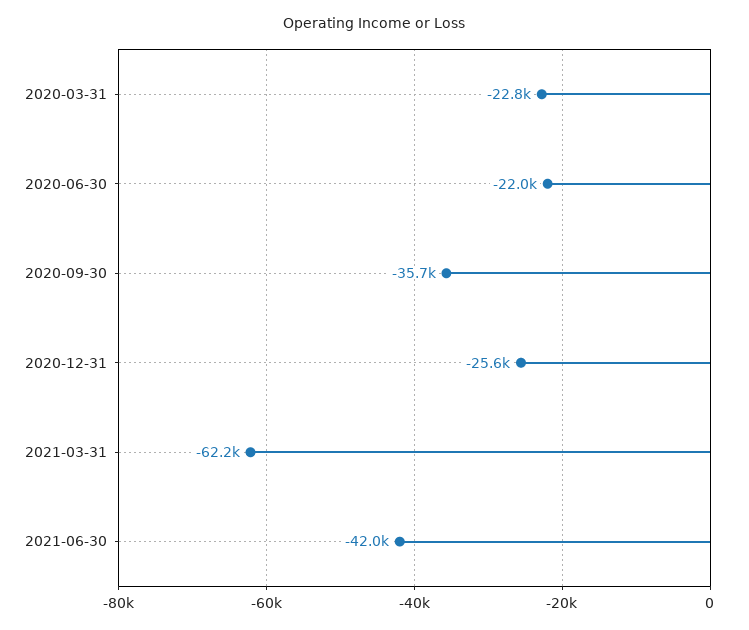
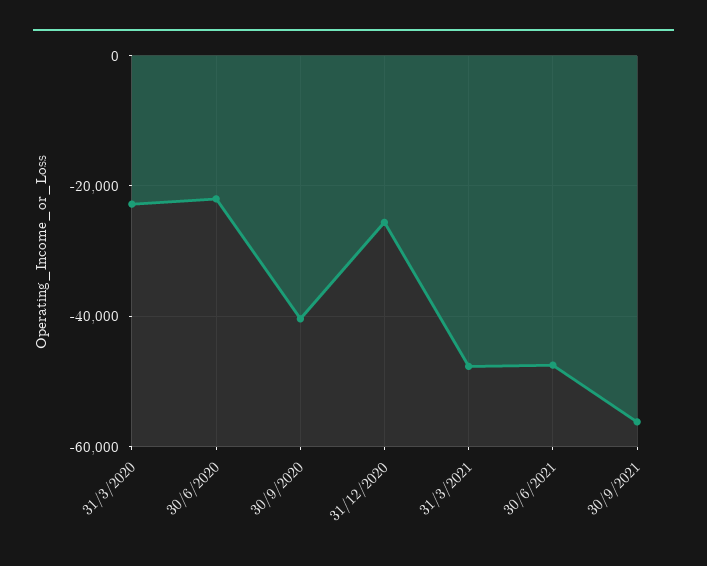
2020-09-30: -35700 -> -40000
2021-03-31: -62200 -> -48000
2021-06-30: -42000 -> -48000
30/9/2021: none -> -56000

